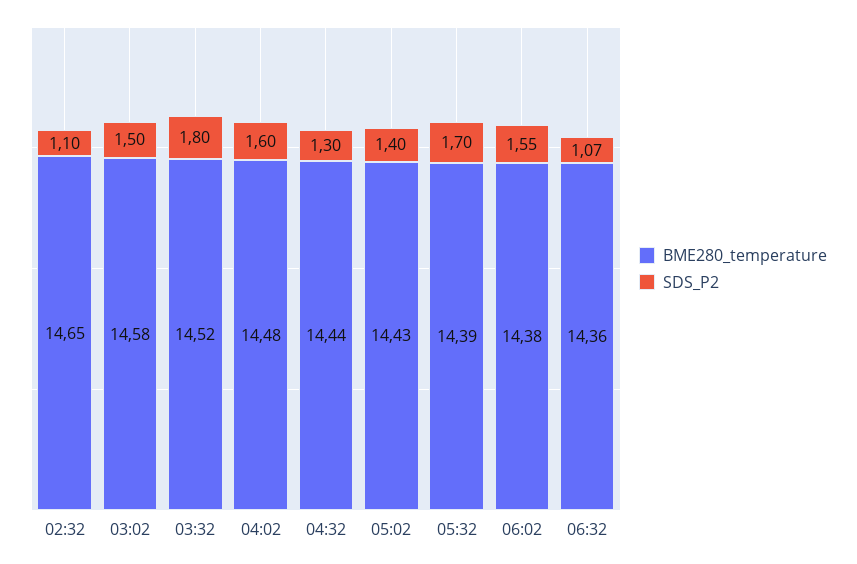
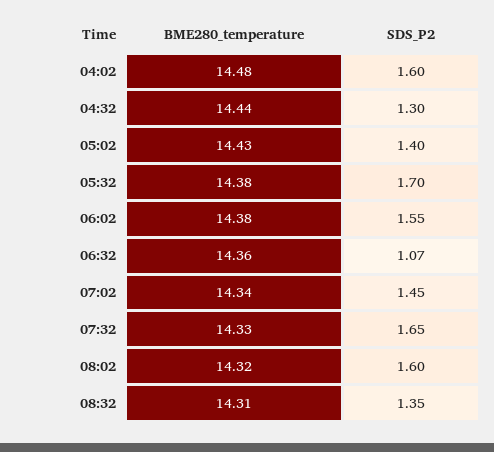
BME280_temperature, 02:32: 14.65 -> none
SDS_P2, 02:32: 1.1 -> none
BME280_temperature, 03:02: 14.58 -> none
SDS_P2, 03:02: 1.5 -> none
BME280_temperature, 03:32: 14.52 -> none
SDS_P2, 03:32: 1.8 -> none
BME280_temperature, 05:32: 14.39 -> 14.38
BME280_temperature, 07:02: none -> 14.34
SDS_P2, 07:02: none -> 1.45
BME280_temperature, 07:32: none -> 14.33
SDS_P2, 07:32: none -> 1.65
BME280_temperature, 08:02: none -> 14.32
SDS_P2, 08:02: none -> 1.6
BME280_temperature, 08:32: none -> 14.31
SDS_P2, 08:32: none -> 1.35

